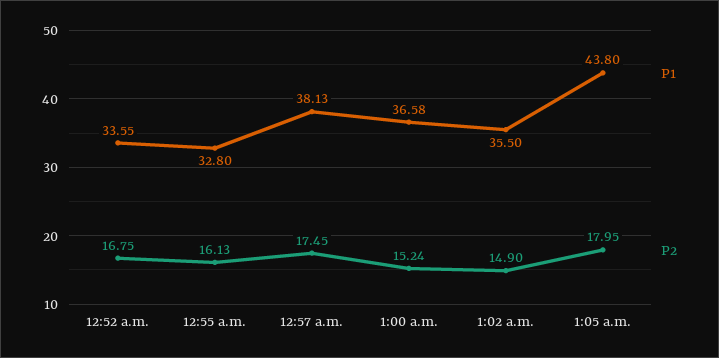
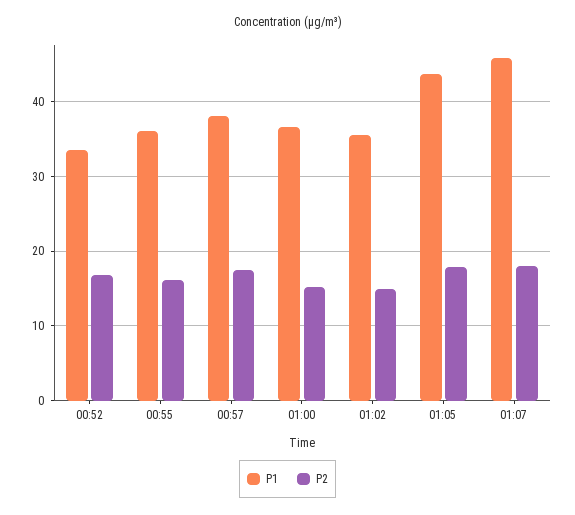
P1, 12:55 a.m.: 32.8 -> 36
P1, 01:07: none -> 46
P2, 01:07: none -> 18

